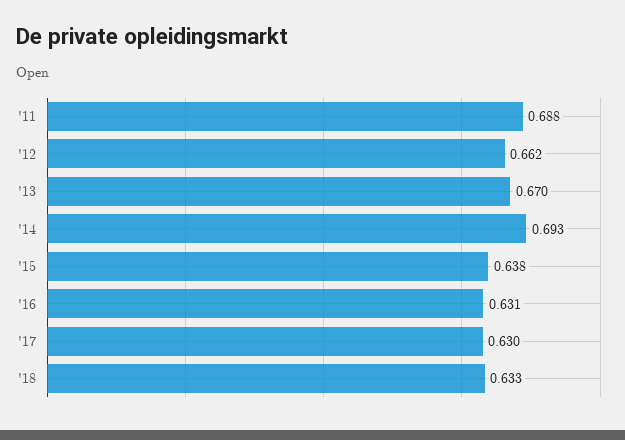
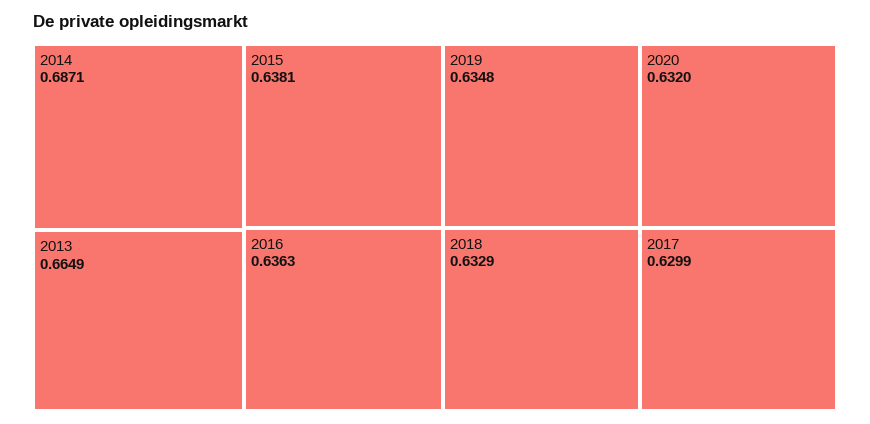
'11: 0.688 -> none
'12: 0.662 -> none
'13: 0.67 -> 0.6649
'14: 0.693 -> 0.6871
'16: 0.631 -> 0.6363
2019: none -> 0.6348
2020: none -> 0.632

